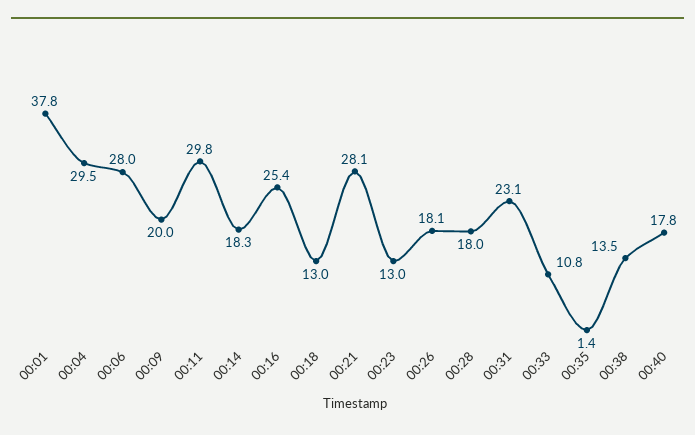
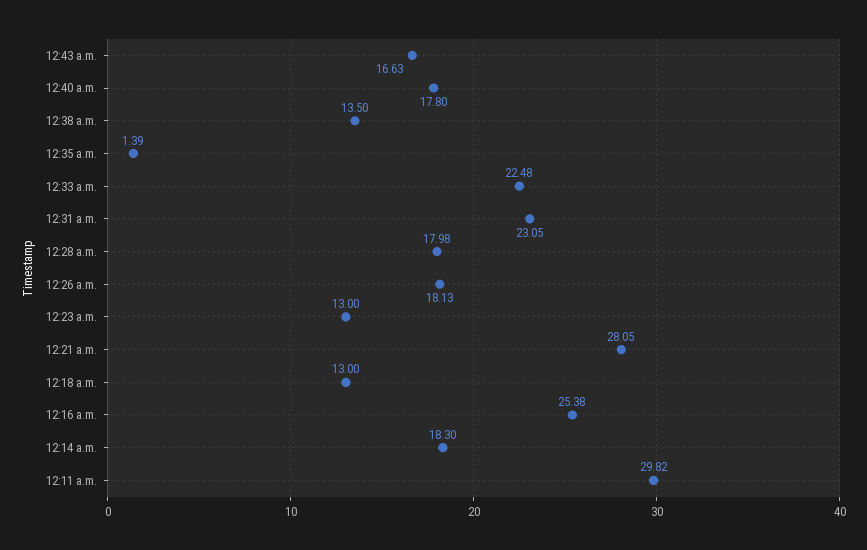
00:01: 37.8 -> none
00:04: 29.5 -> none
00:06: 28 -> none
00:09: 20 -> none
00:33: 10.8 -> 22.48
12:43 a.m.: none -> 16.63

